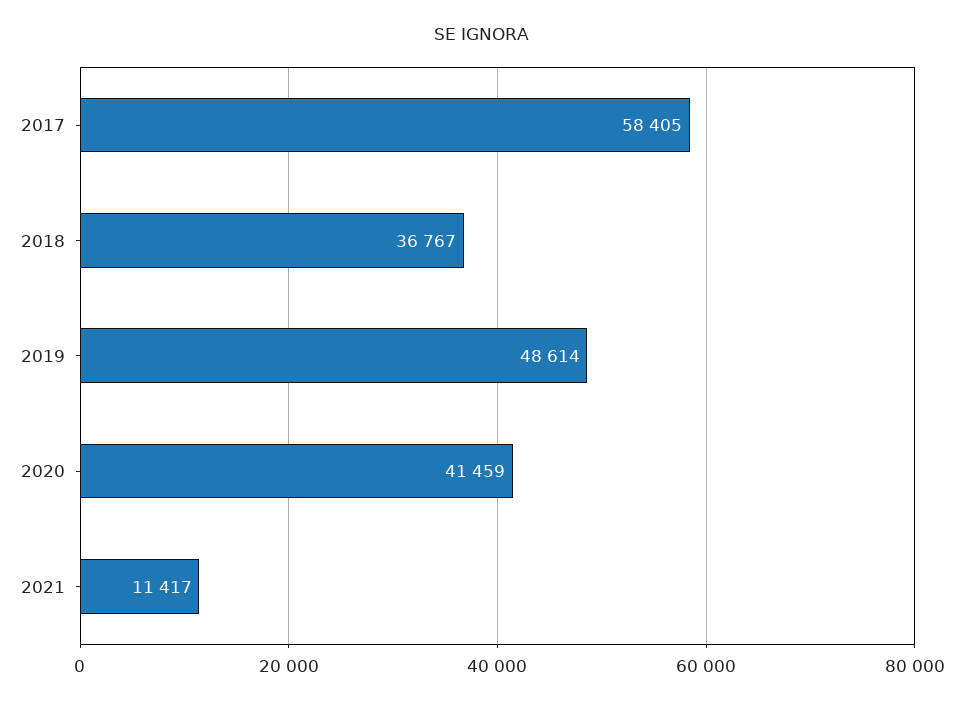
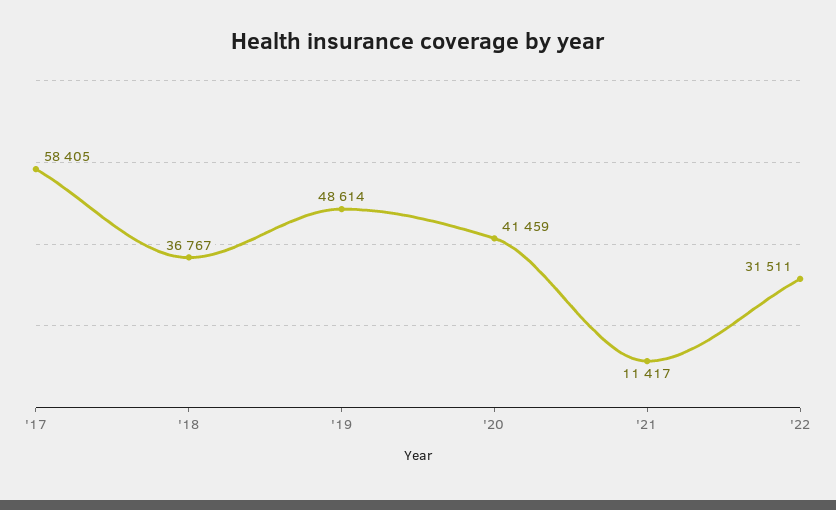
'22: none -> 31511

